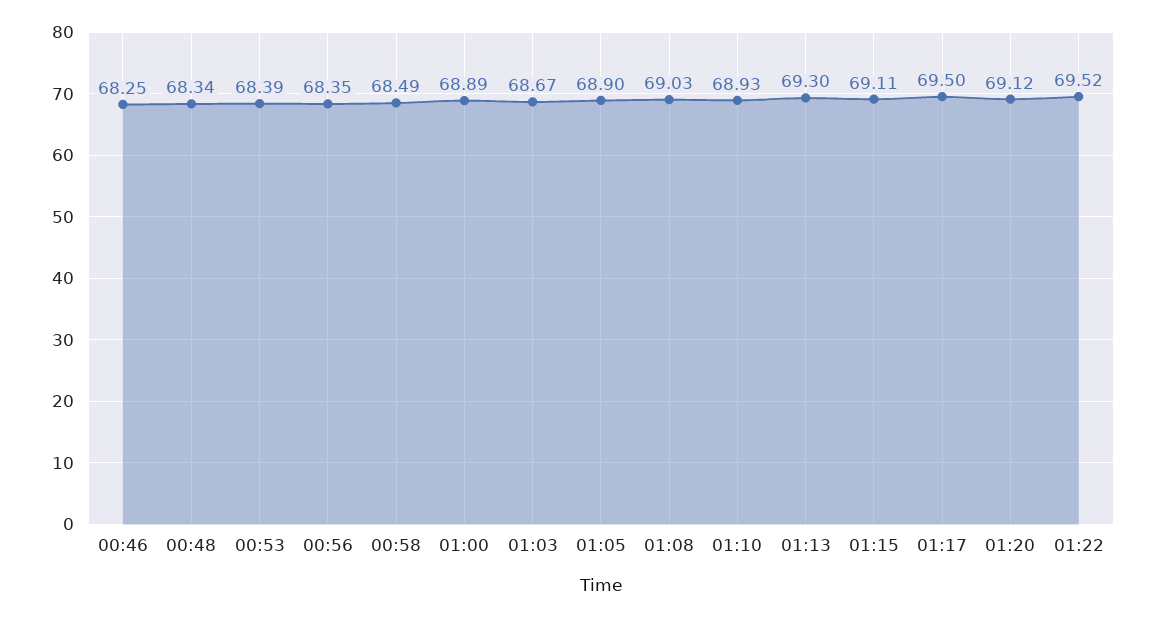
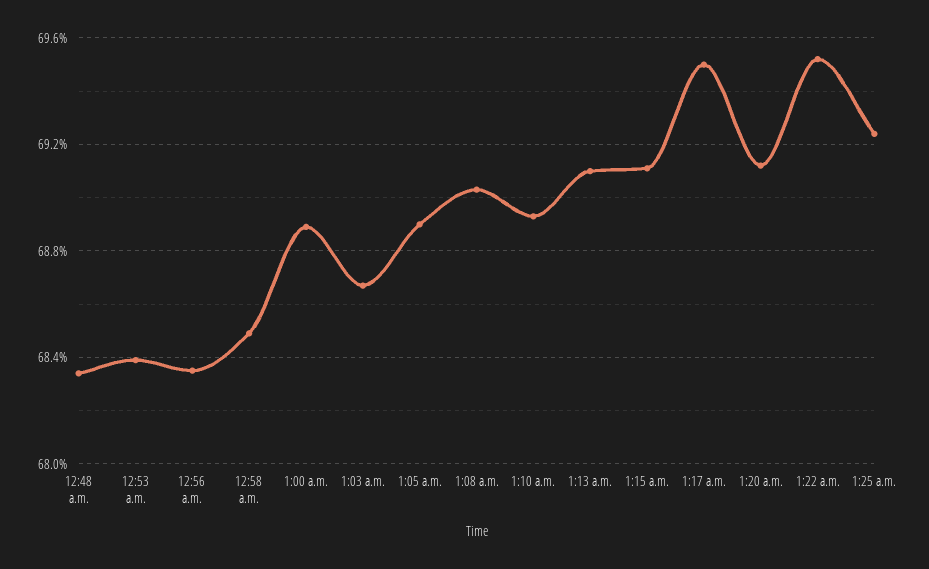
00:46: 68.25 -> none
01:13: 69.3 -> 69.1
1:25 a.m.: none -> 69.25

